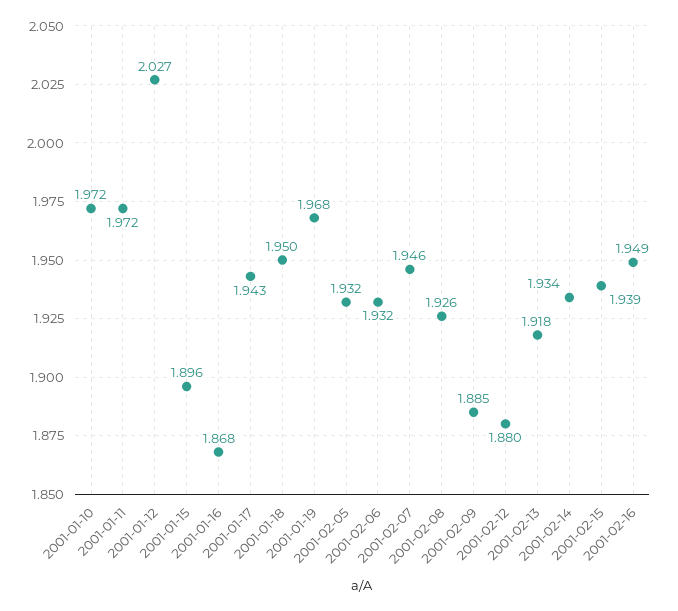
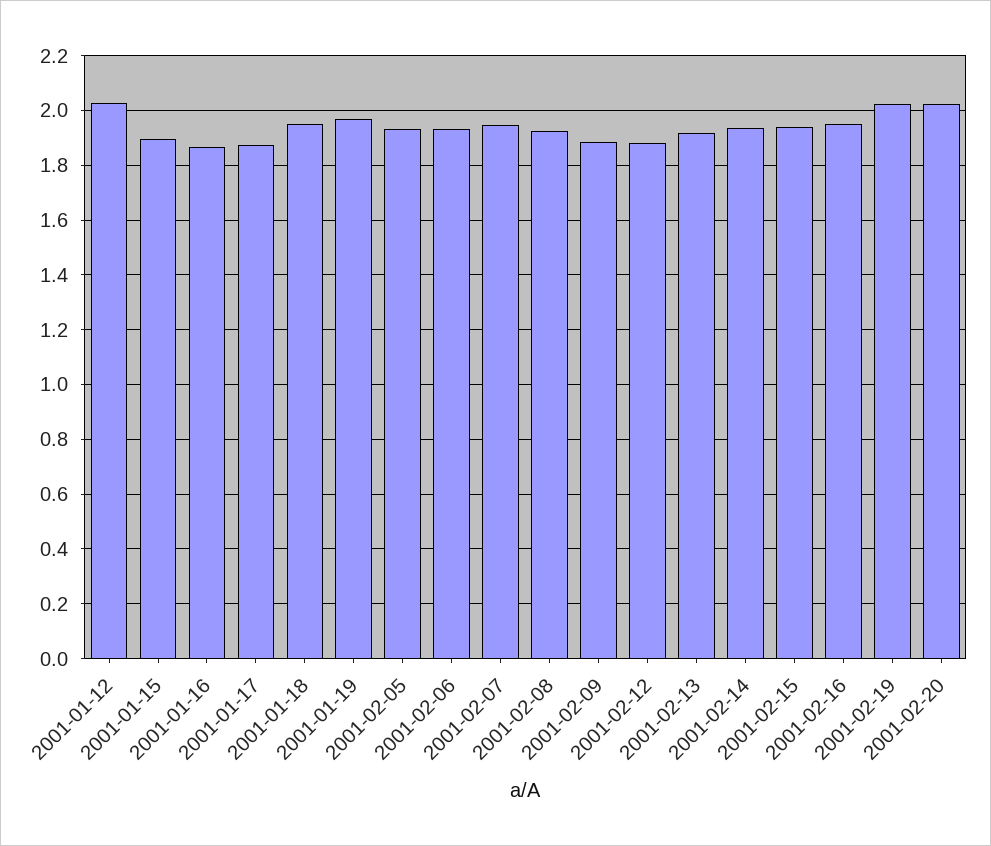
2001-01-10: 1.972 -> none
2001-01-11: 1.972 -> none
2001-01-17: 1.943 -> 1.875
2001-02-19: none -> 2.025
2001-02-20: none -> 2.025

